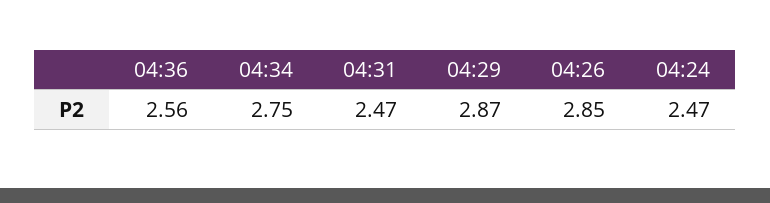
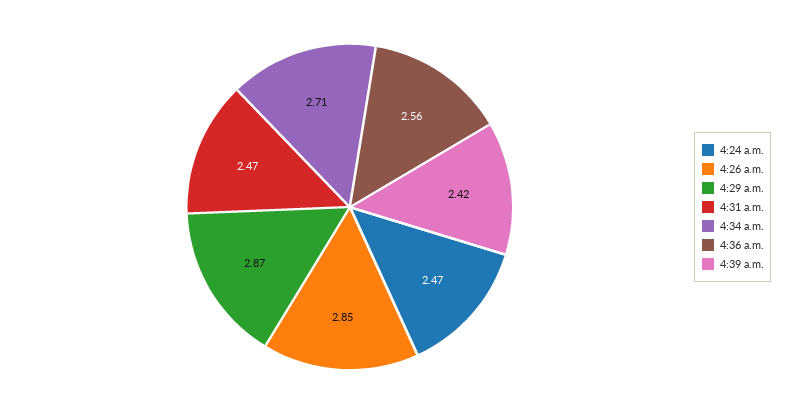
04:34: 2.75 -> 2.71
4:39 a.m.: none -> 2.42

